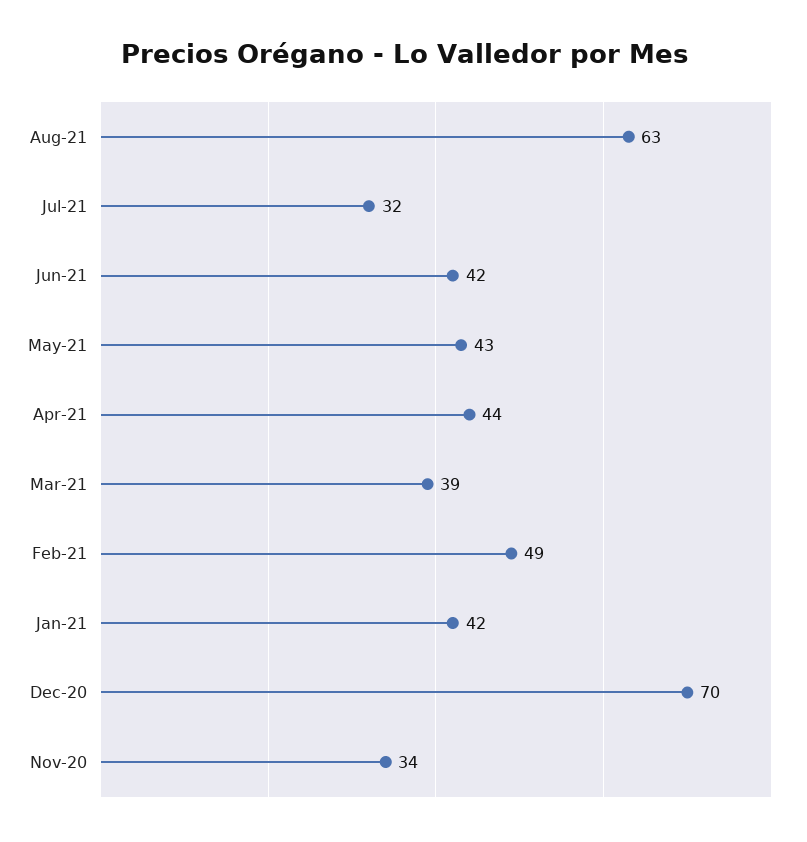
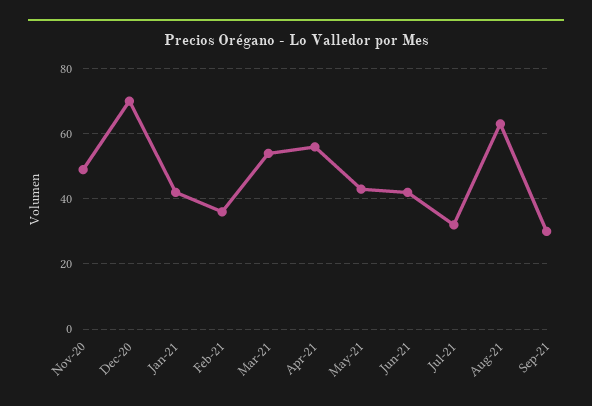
Apr-21: 44 -> 55
Mar-21: 39 -> 55
Feb-21: 49 -> 35
Nov-20: 34 -> 50
Sep-21: none -> 30

